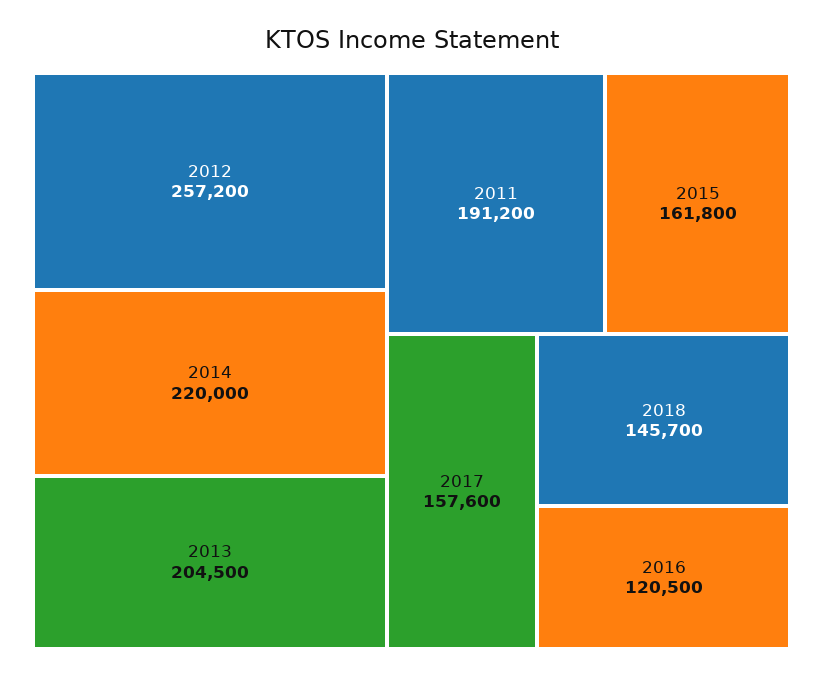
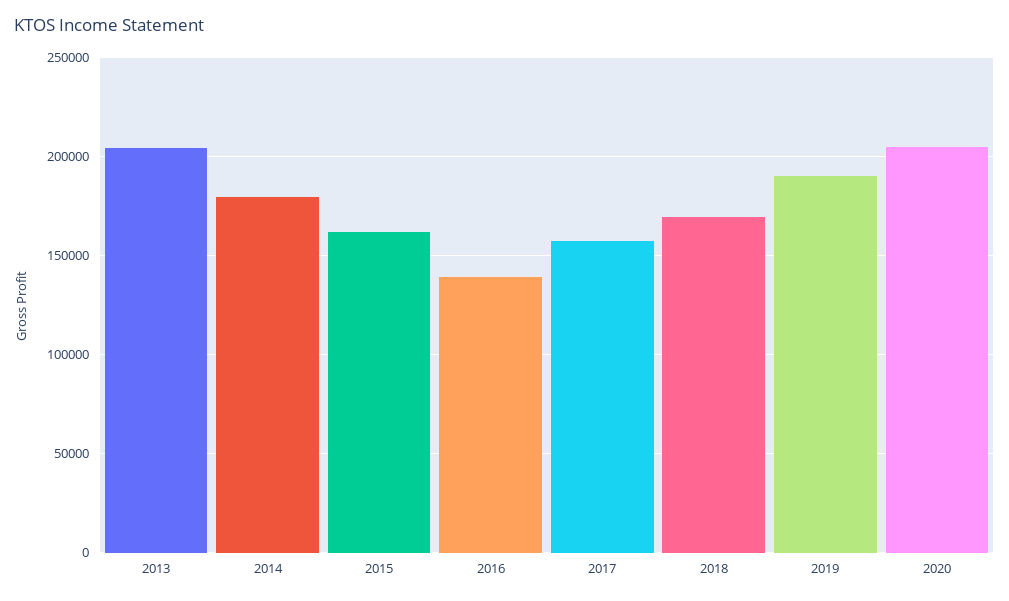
2012: 257200 -> none
2014: 220000 -> 180000
2011: 191200 -> none
2018: 145700 -> 170000
2016: 120500 -> 140000
2019: none -> 190000
2020: none -> 205000

